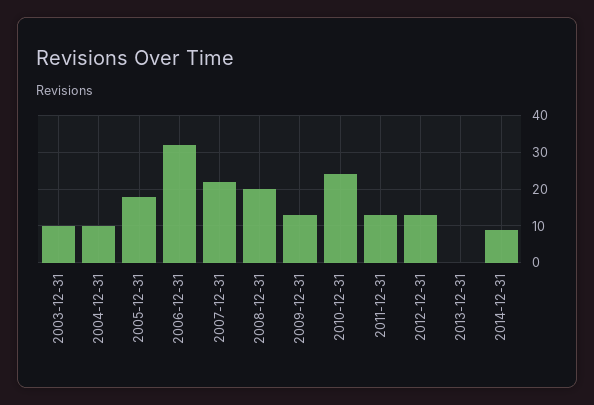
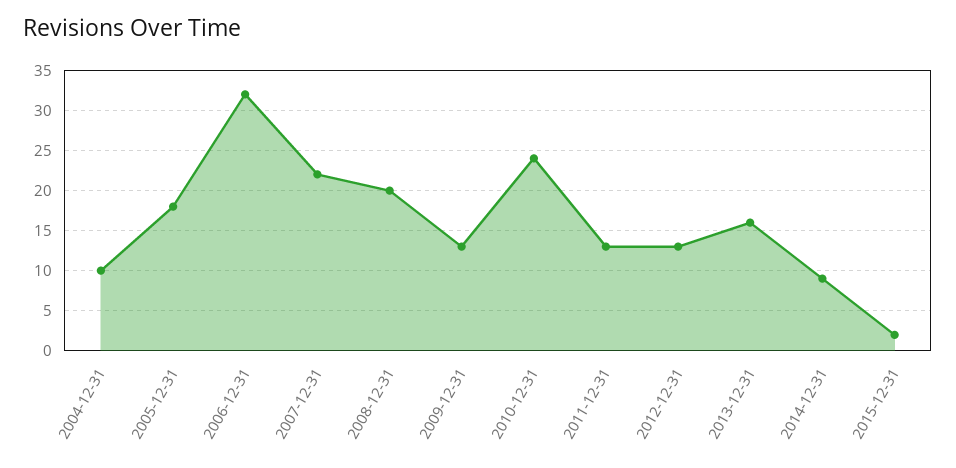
2003-12-31: 10 -> none
2013-12-31: 0 -> 16
2015-12-31: none -> 2

